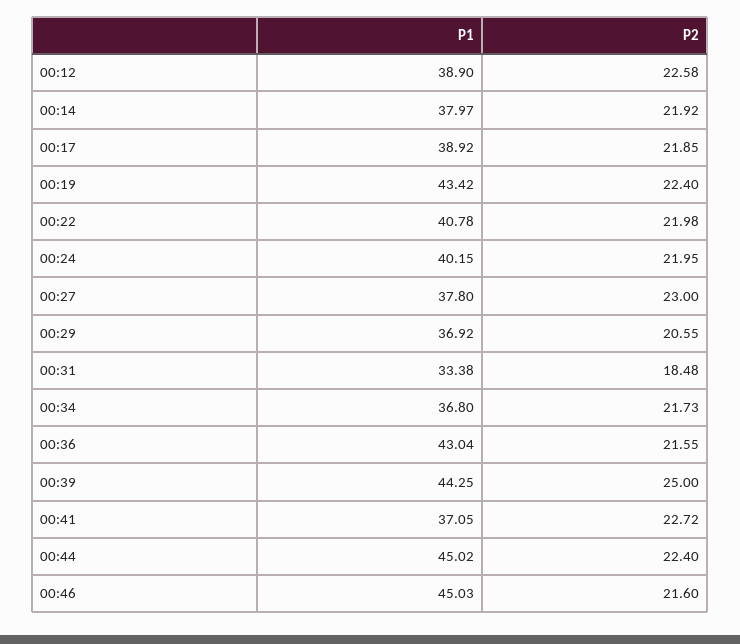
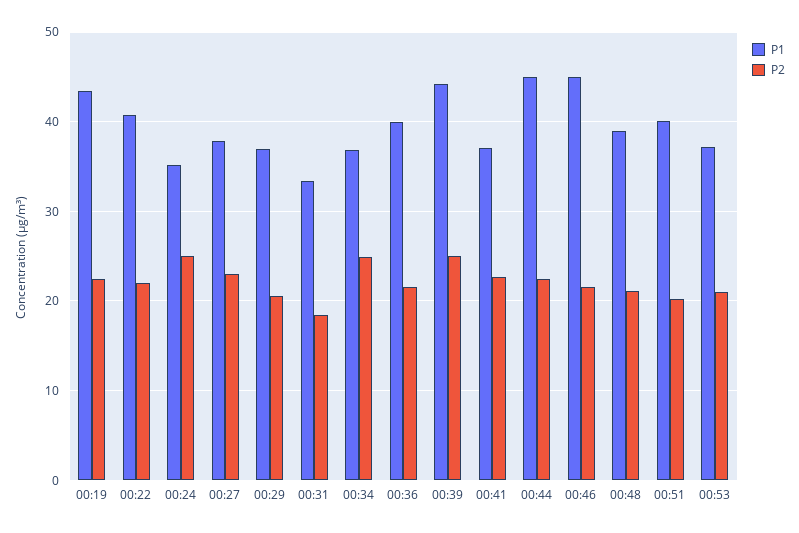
P1, 00:12: 38.9 -> none
P2, 00:12: 22.58 -> none
P1, 00:14: 37.97 -> none
P2, 00:14: 21.92 -> none
P1, 00:17: 38.92 -> none
P2, 00:17: 21.85 -> none
P1, 00:24: 40.15 -> 35
P2, 00:24: 21.95 -> 25
P2, 00:34: 21.73 -> 25
P1, 00:36: 43.04 -> 40
P1, 00:48: none -> 39
P2, 00:48: none -> 21
P1, 00:51: none -> 40
P2, 00:51: none -> 20
P1, 00:53: none -> 37
P2, 00:53: none -> 21

